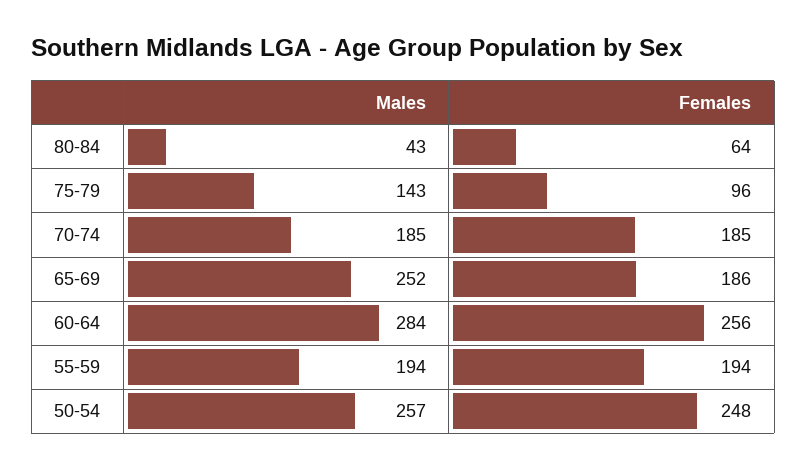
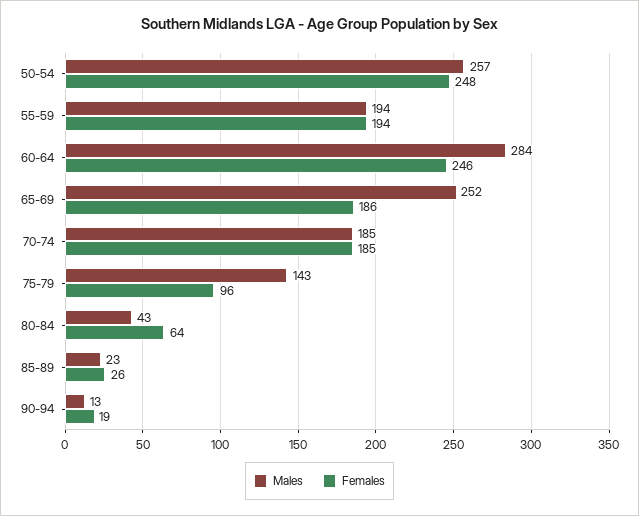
Females, 60-64: 256 -> 246
Males, 85-89: none -> 23
Females, 85-89: none -> 26
Males, 90-94: none -> 13
Females, 90-94: none -> 19

